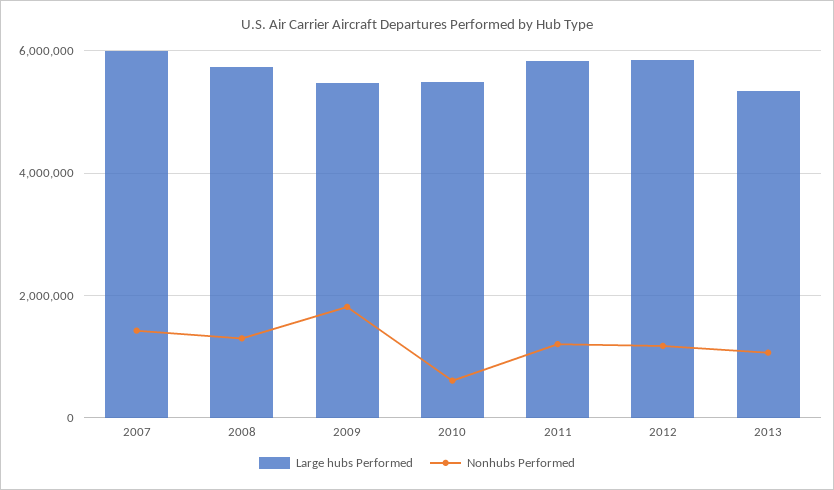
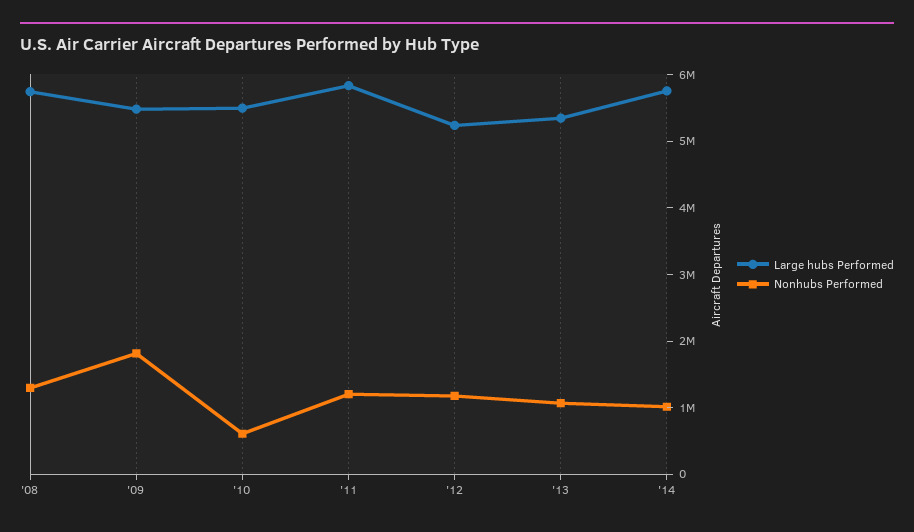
Large hubs Performed, 2007: 6000000 -> none
Nonhubs Performed, 2007: 1400000 -> none
Large hubs Performed, 2012: 5800000 -> 5200000
Large hubs Performed, '14: none -> 5800000
Nonhubs Performed, '14: none -> 1000000

